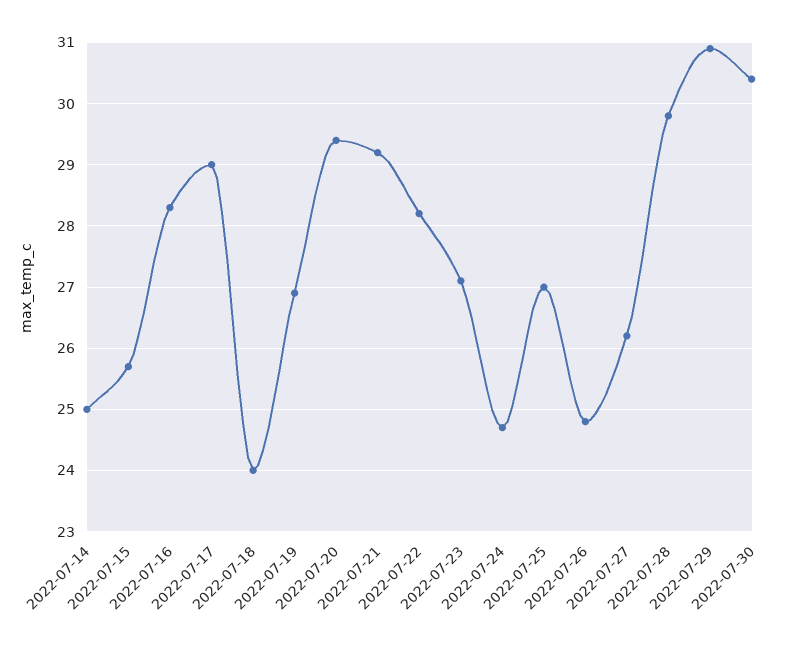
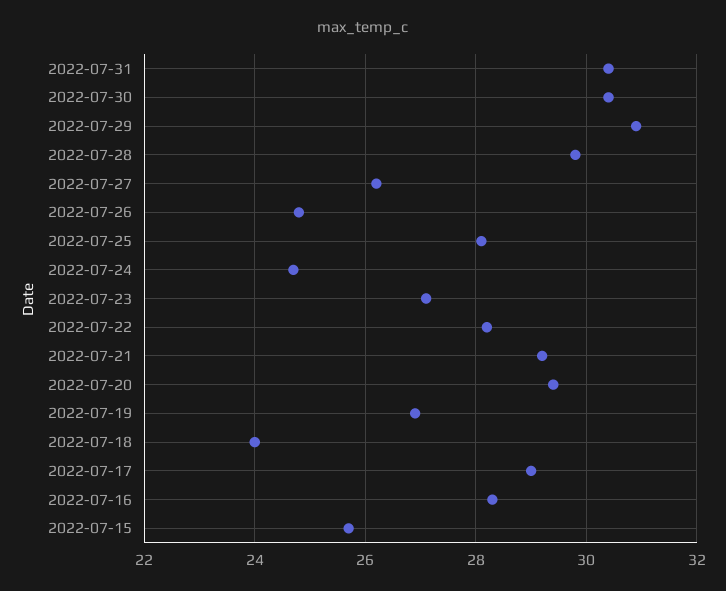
2022-07-14: 25 -> none
2022-07-25: 27 -> 28
2022-07-31: none -> 30.5

